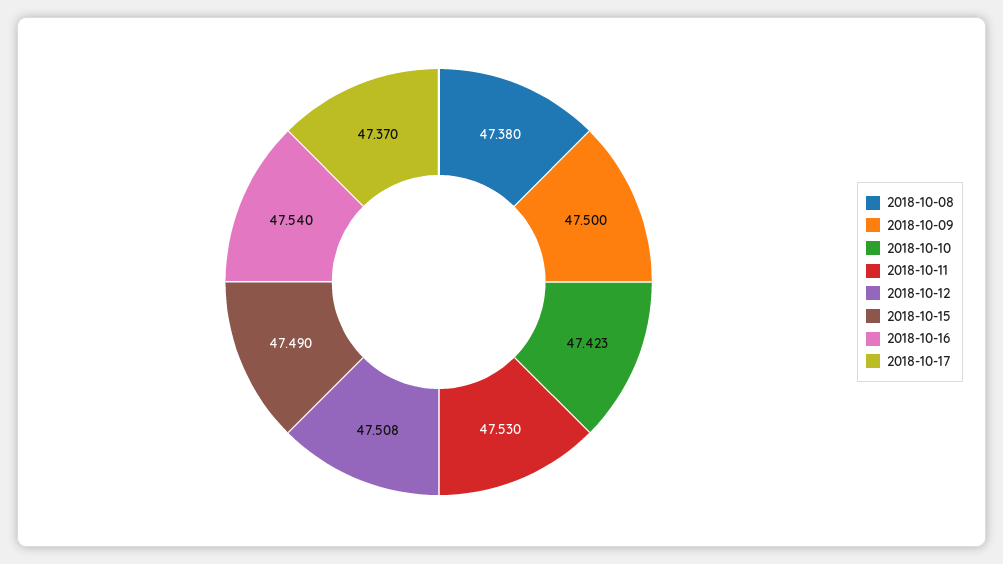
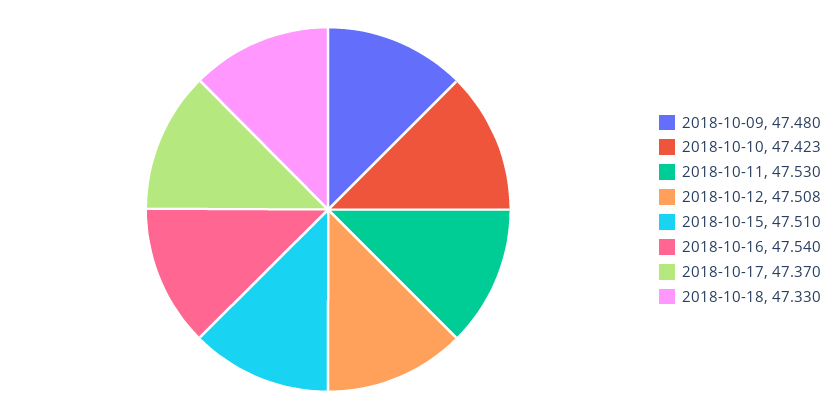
2018-10-08: 47.38 -> none
2018-10-09: 47.5 -> 47.48
2018-10-15: 47.49 -> 47.51
2018-10-18: none -> 47.33

